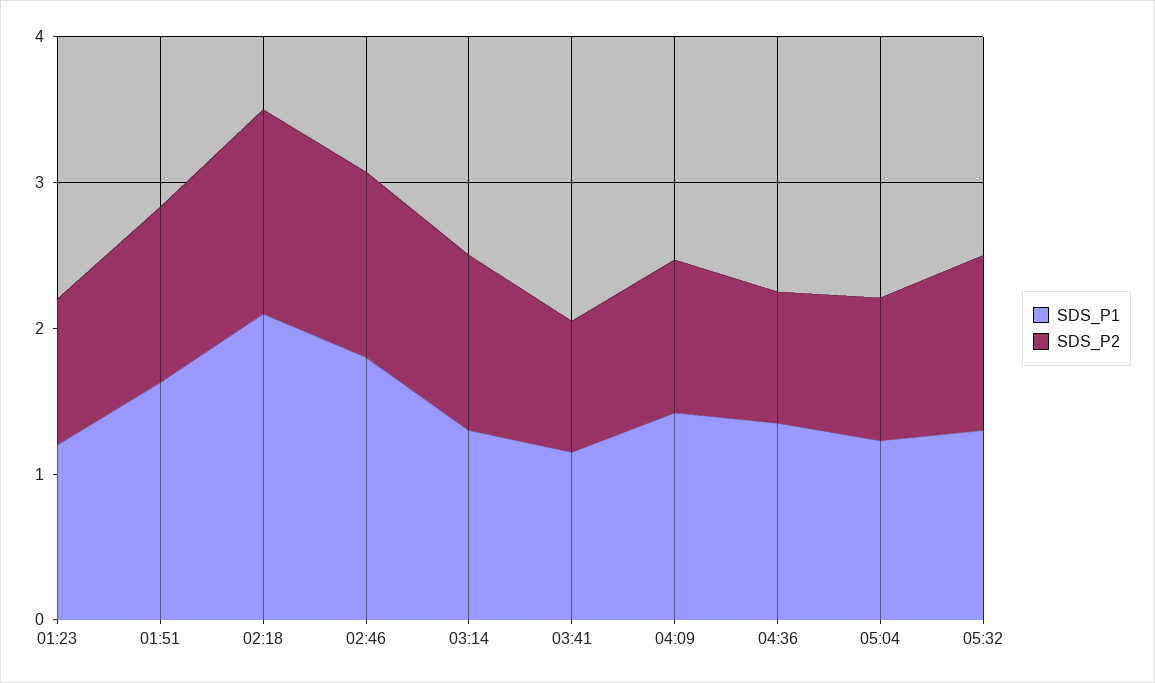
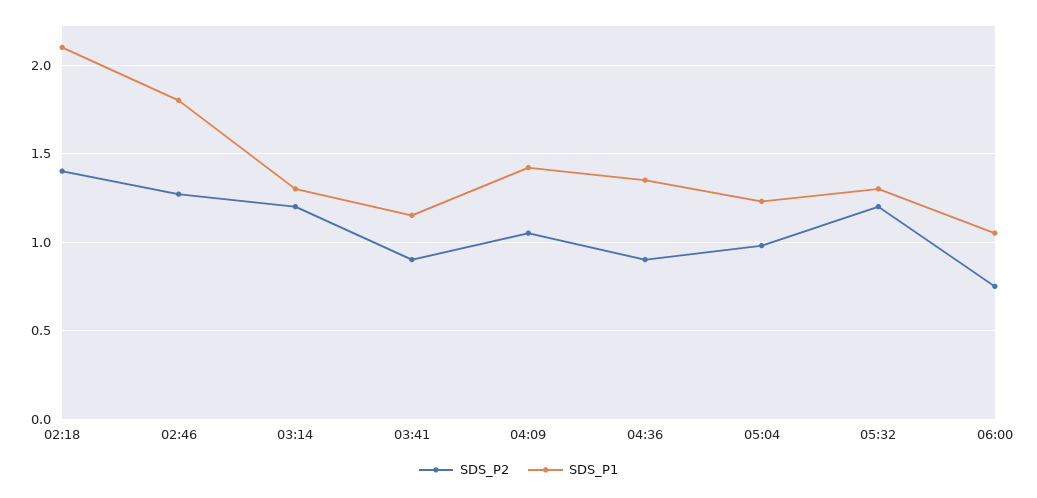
SDS_P1, 01:23: 1.2 -> none
SDS_P2, 01:23: 1 -> none
SDS_P1, 01:51: 1.6 -> none
SDS_P2, 01:51: 1.2 -> none
SDS_P2, 06:00: none -> 0.75
SDS_P1, 06:00: none -> 1.05

